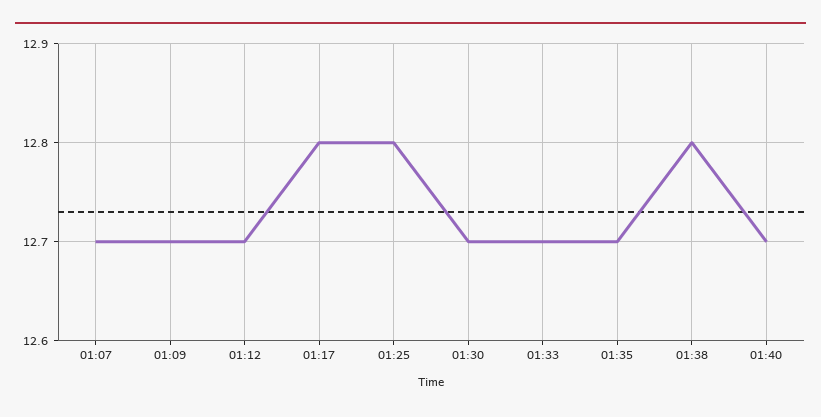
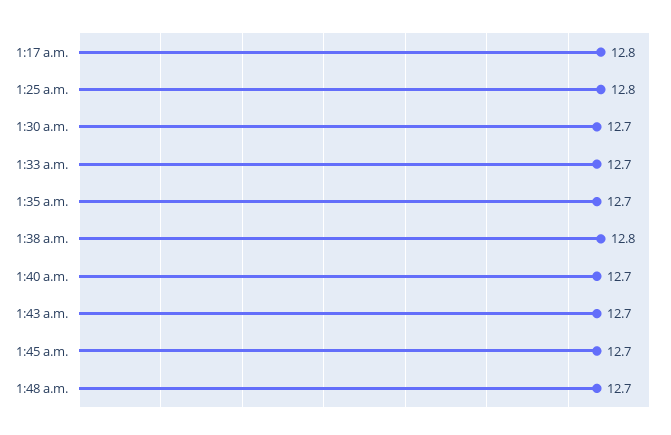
01:07: 12.7 -> none
01:09: 12.7 -> none
01:12: 12.7 -> none
1:43 a.m.: none -> 12.7
1:45 a.m.: none -> 12.7
1:48 a.m.: none -> 12.7

